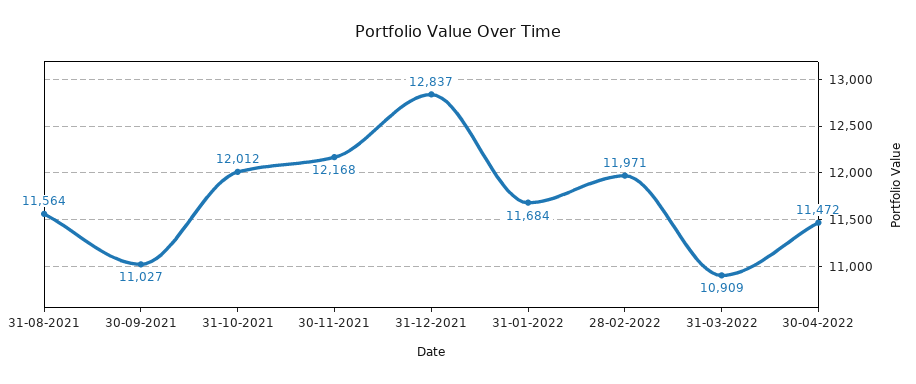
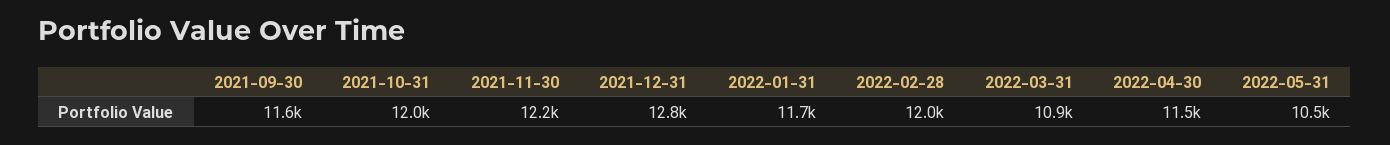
31-08-2021: 11564 -> none
30-09-2021: 11027 -> 11600
2022-05-31: none -> 10500

